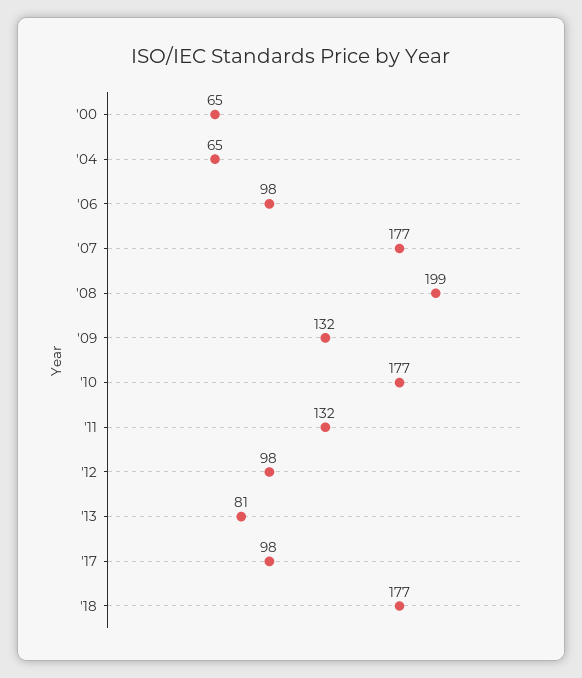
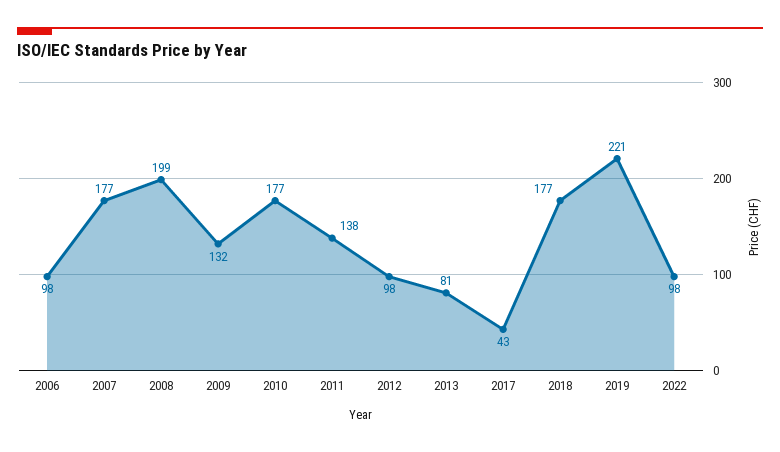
'00: 65 -> none
'04: 65 -> none
'11: 132 -> 138
'17: 98 -> 43
2019: none -> 221
2022: none -> 98

